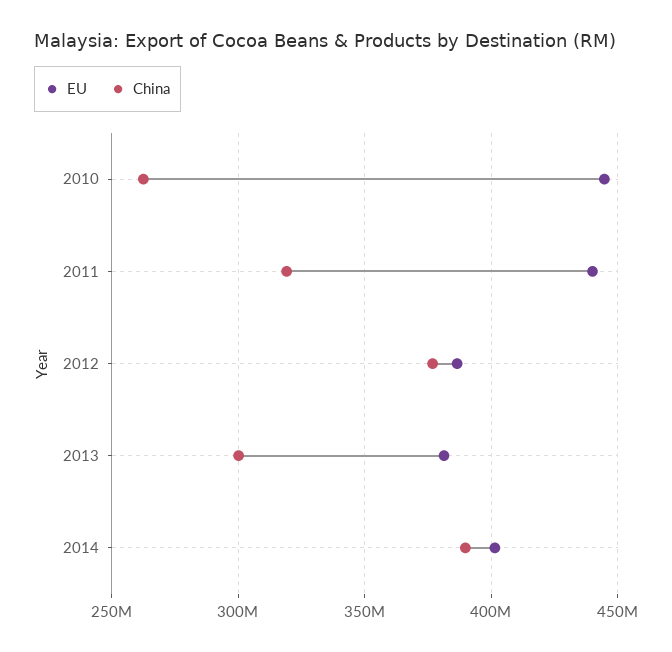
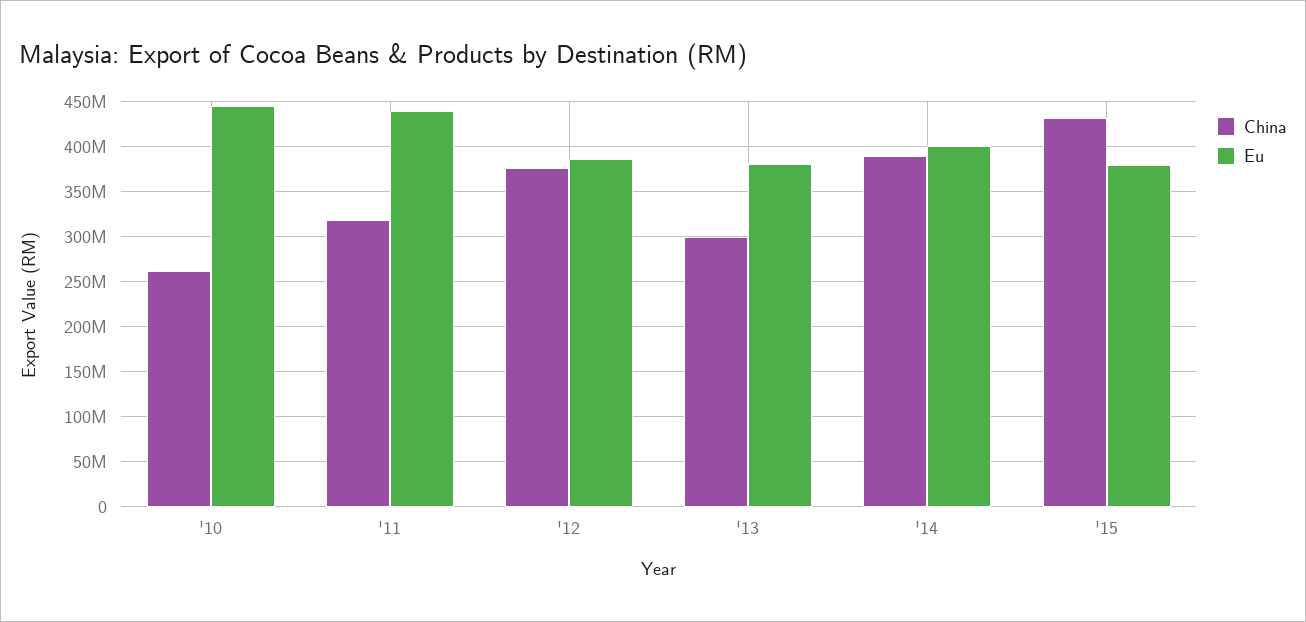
China, '15: none -> 430000000
EU, '15: none -> 380000000

